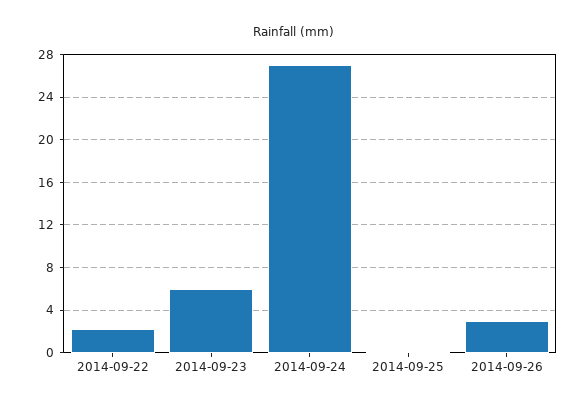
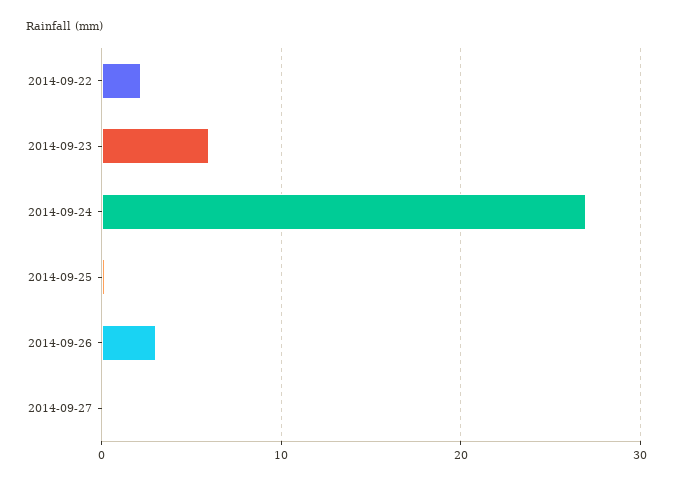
2014-09-27: none -> 0

